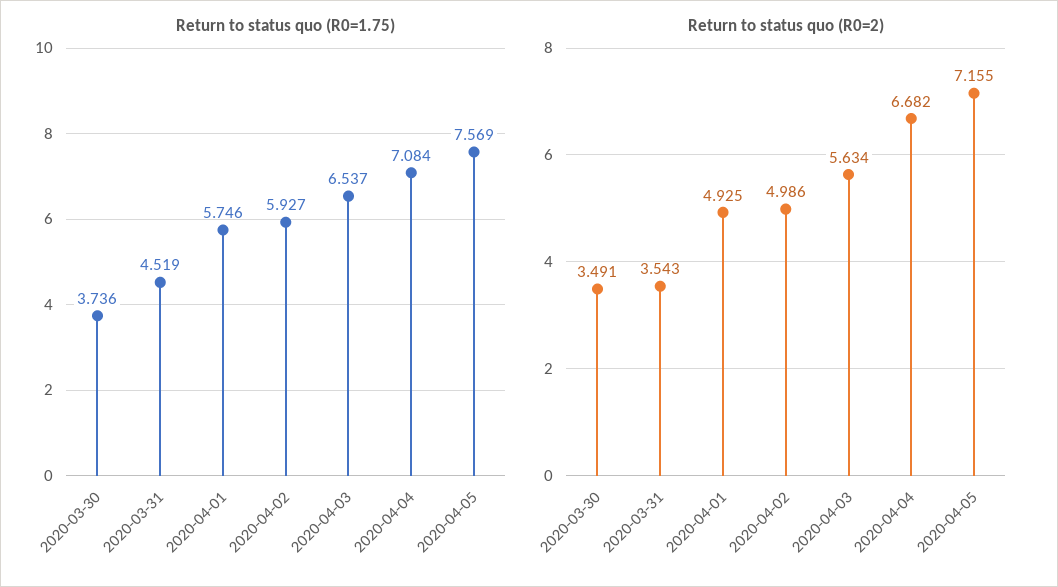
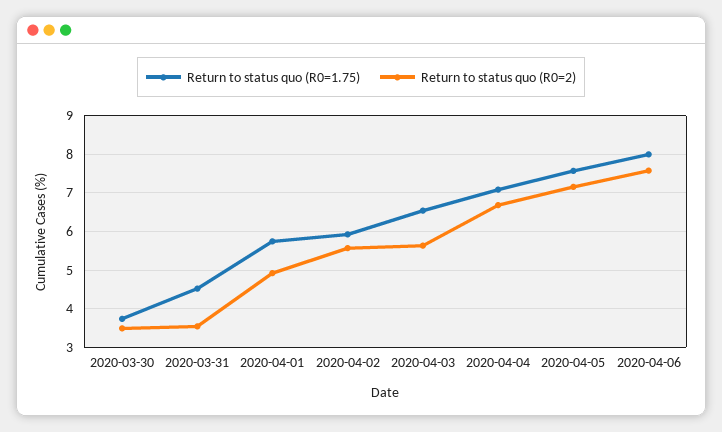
Return to status quo (R0=2), 2020-04-02: 4.986 -> 5.6
Return to status quo (R0=1.75), 2020-04-06: none -> 8
Return to status quo (R0=2), 2020-04-06: none -> 7.6

